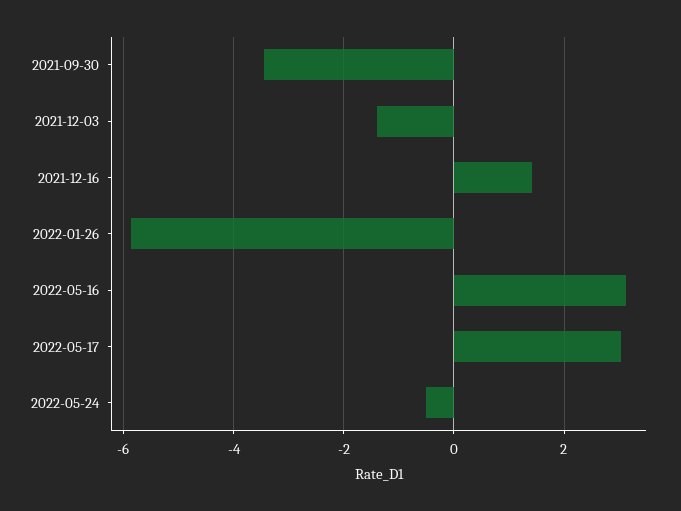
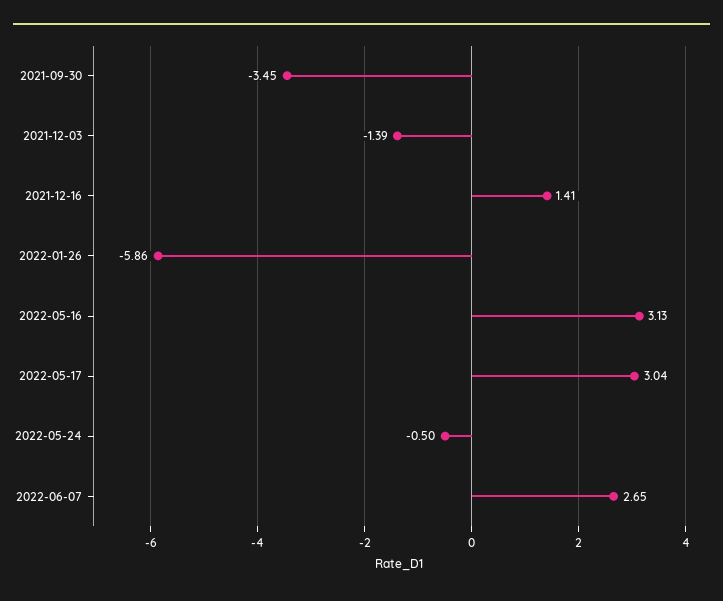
2022-06-07: none -> 2.65

